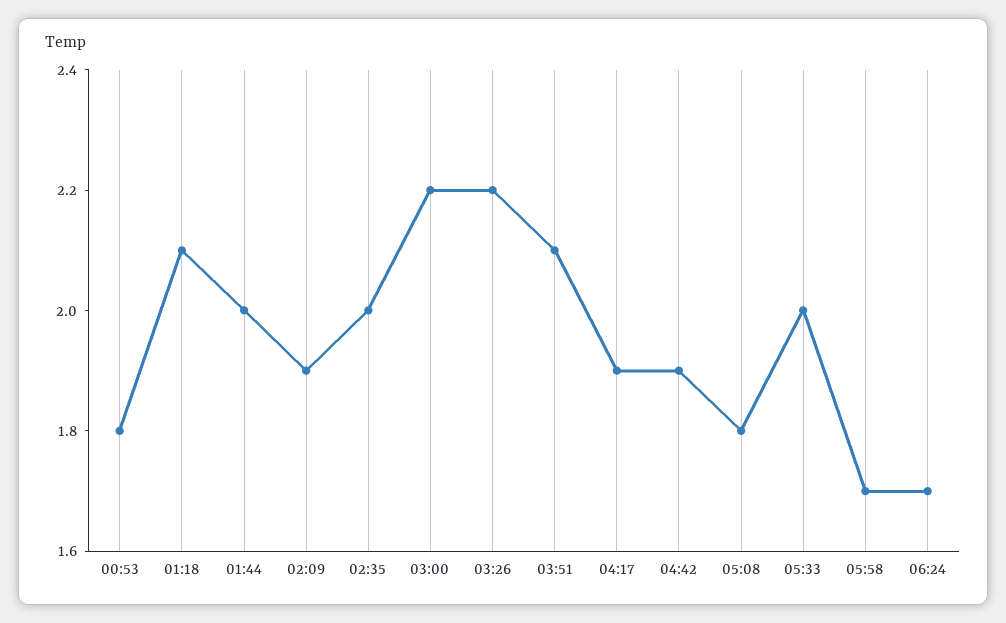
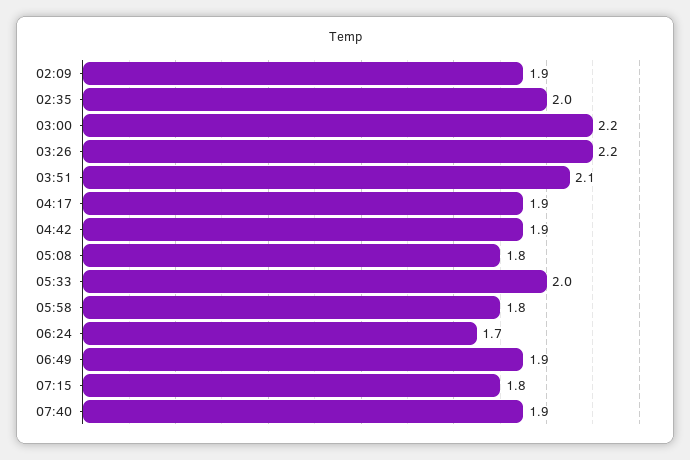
00:53: 1.8 -> none
01:18: 2.1 -> none
01:44: 2 -> none
05:58: 1.7 -> 1.8
06:49: none -> 1.9
07:15: none -> 1.8
07:40: none -> 1.9

